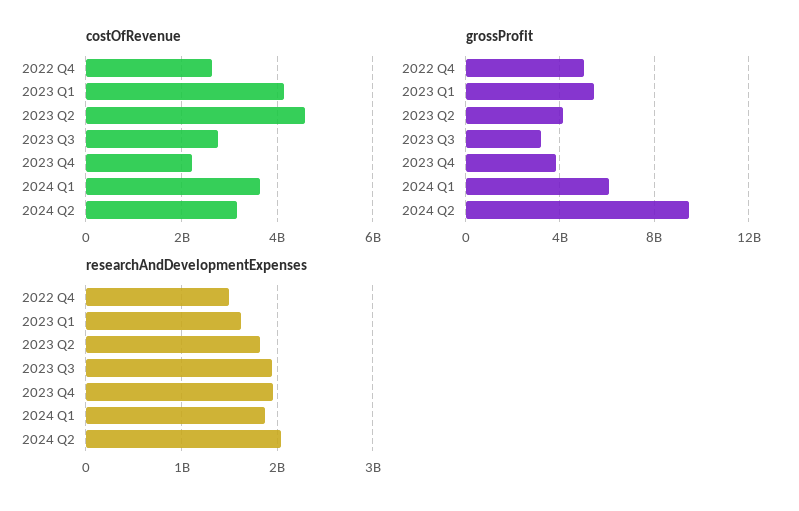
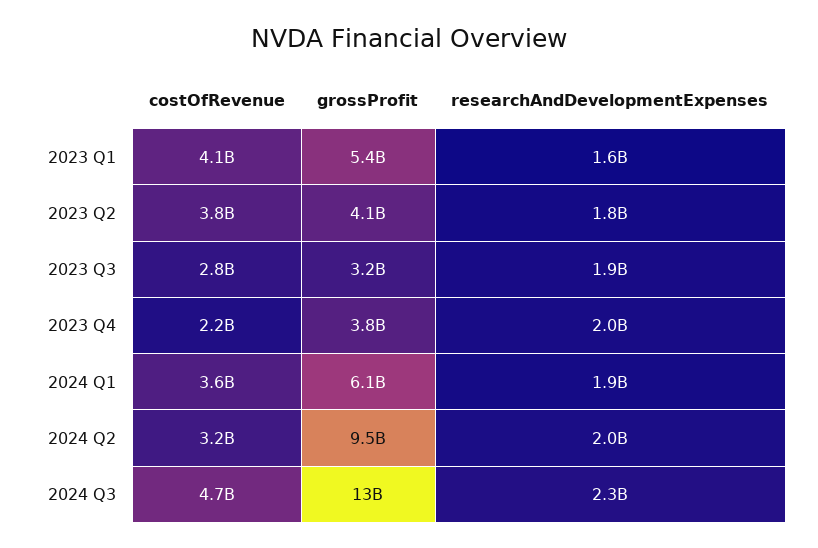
costOfRevenue, 2022 Q4: 2600000000 -> none
costOfRevenue, 2023 Q2: 4600000000 -> 3800000000
grossProfit, 2022 Q4: 5000000000 -> none
researchAndDevelopmentExpenses, 2022 Q4: 1500000000 -> none
costOfRevenue, 2024 Q3: none -> 4700000000
grossProfit, 2024 Q3: none -> 13000000000
researchAndDevelopmentExpenses, 2024 Q3: none -> 2300000000

